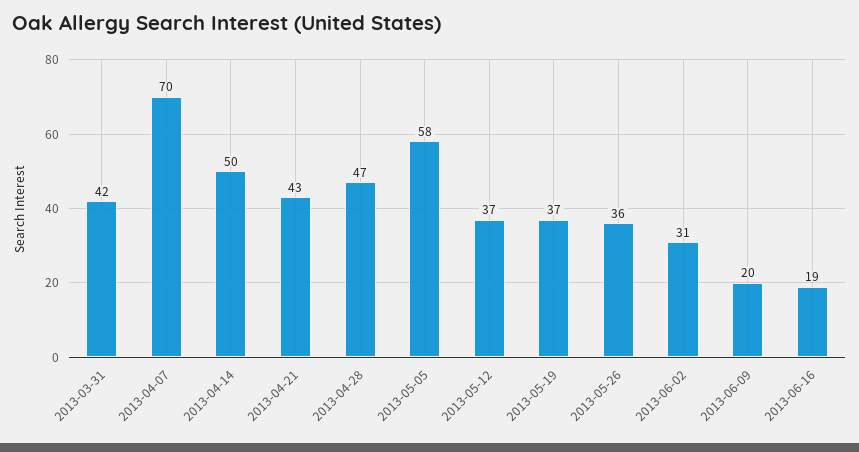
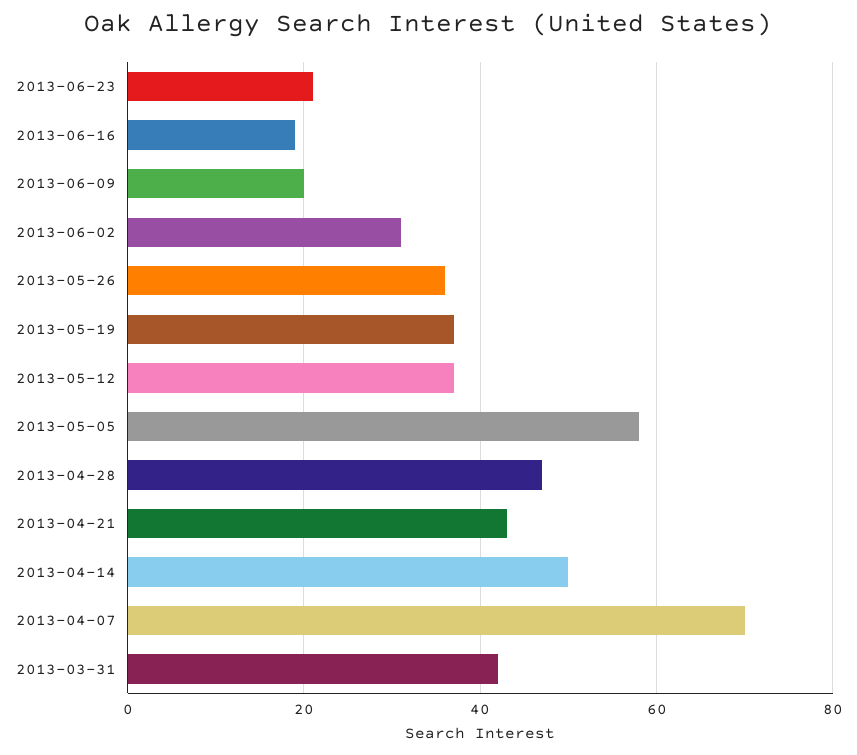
2013-06-23: none -> 20

